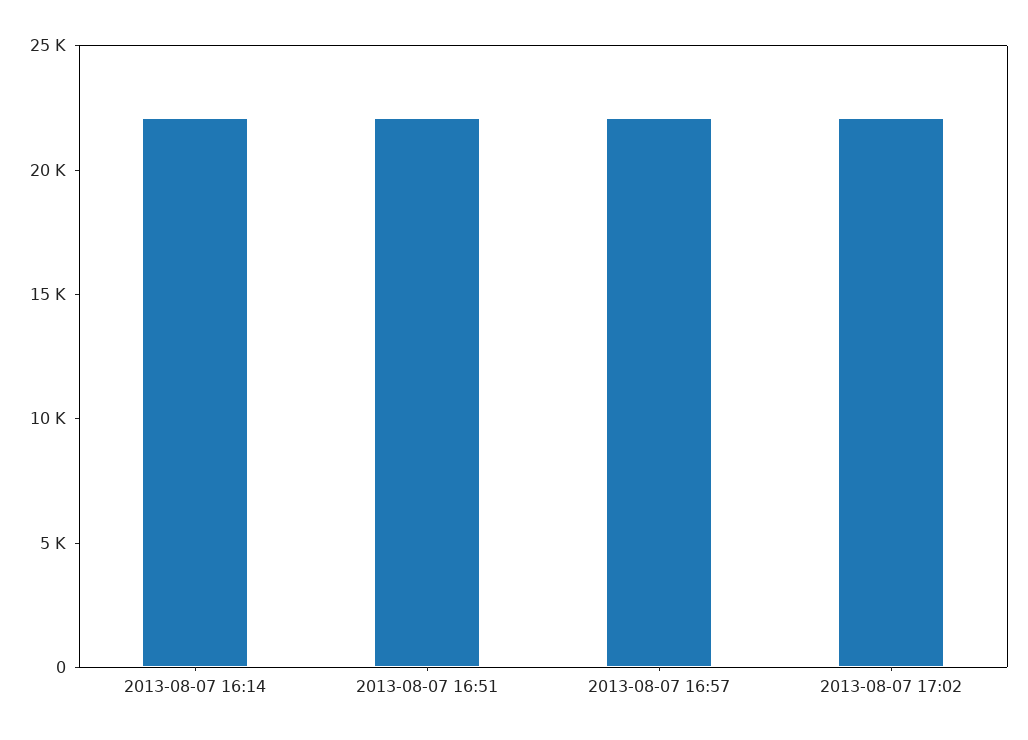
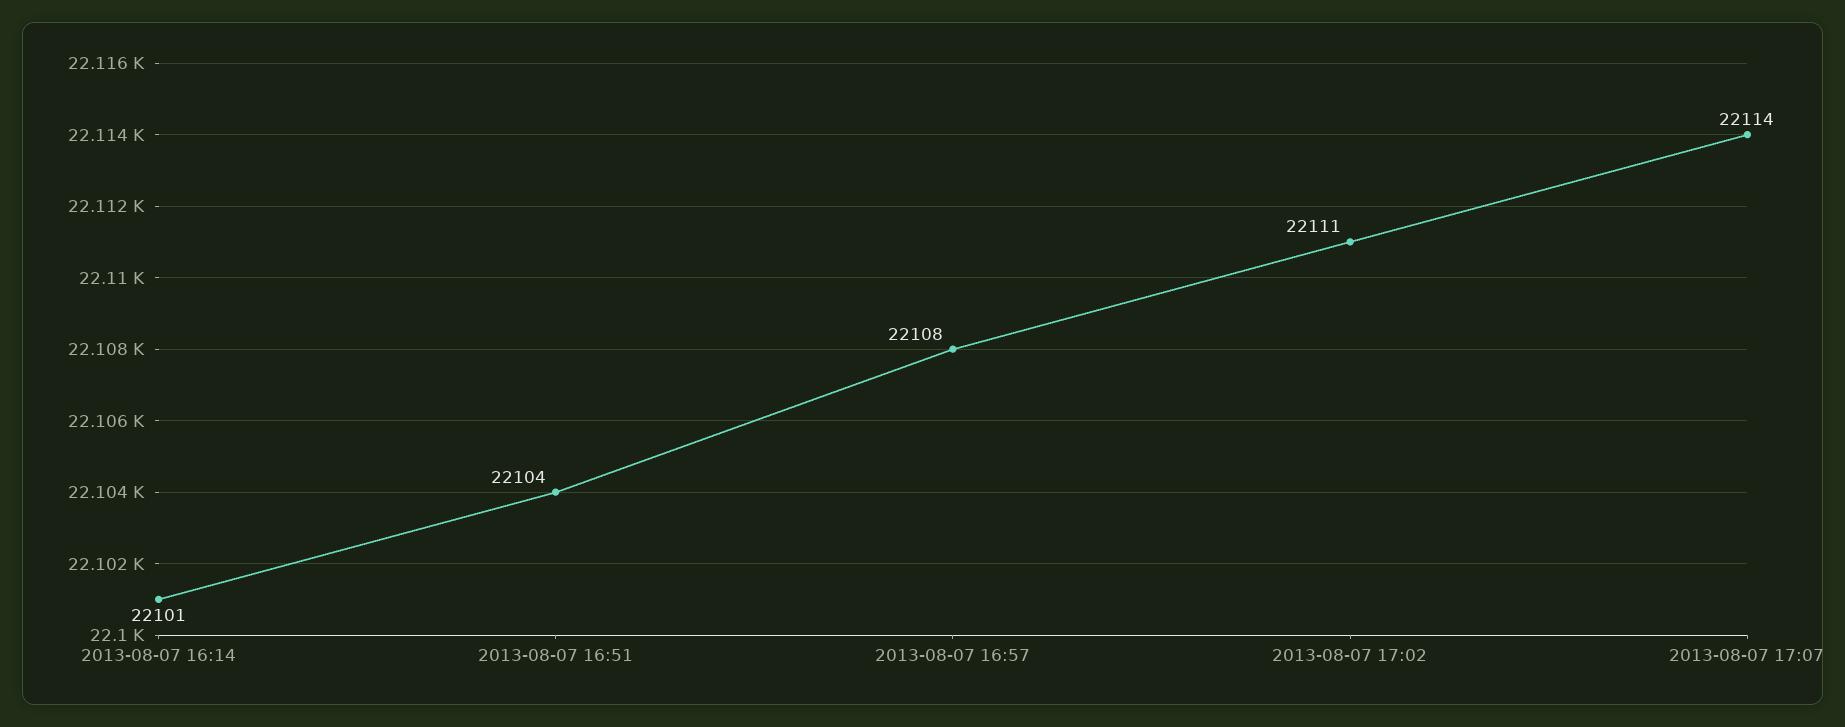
2013-08-07 17:07: none -> 22114

